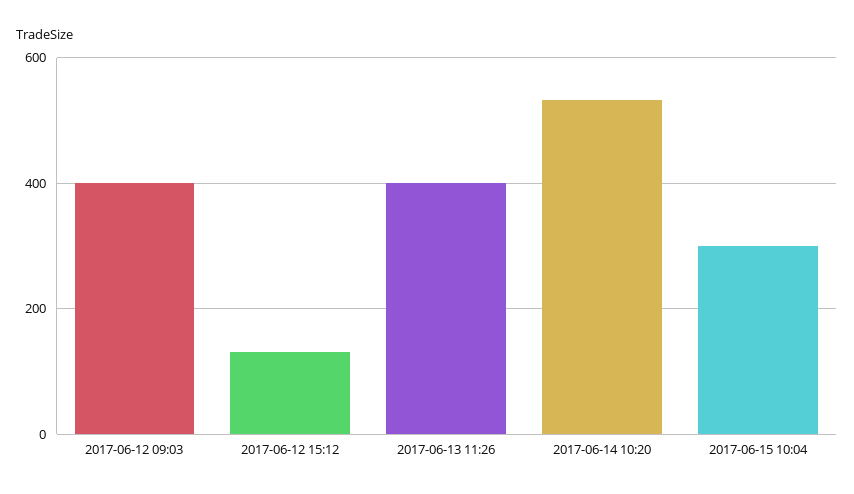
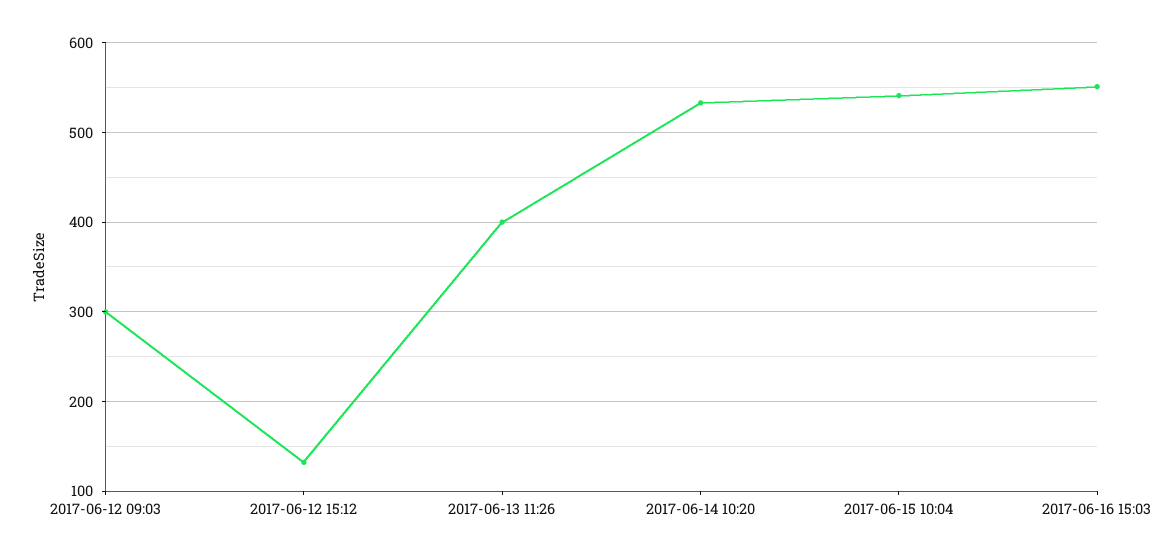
2017-06-12 09:03: 400 -> 300
2017-06-15 10:04: 300 -> 540
2017-06-16 15:03: none -> 550

